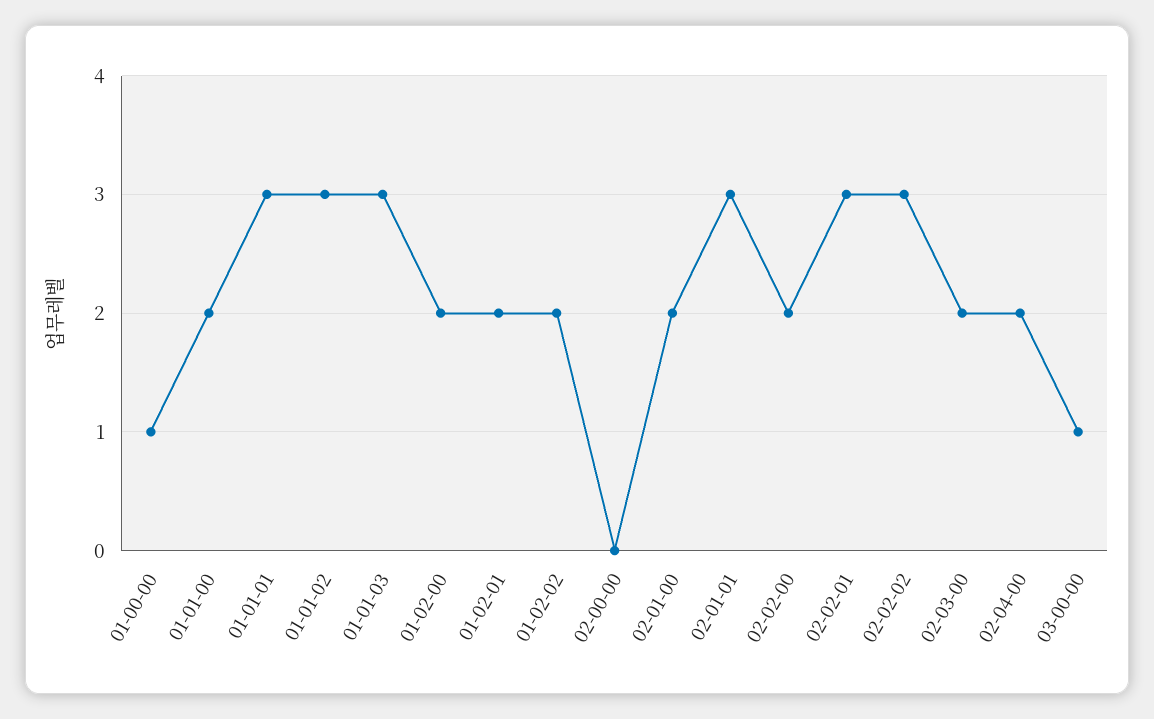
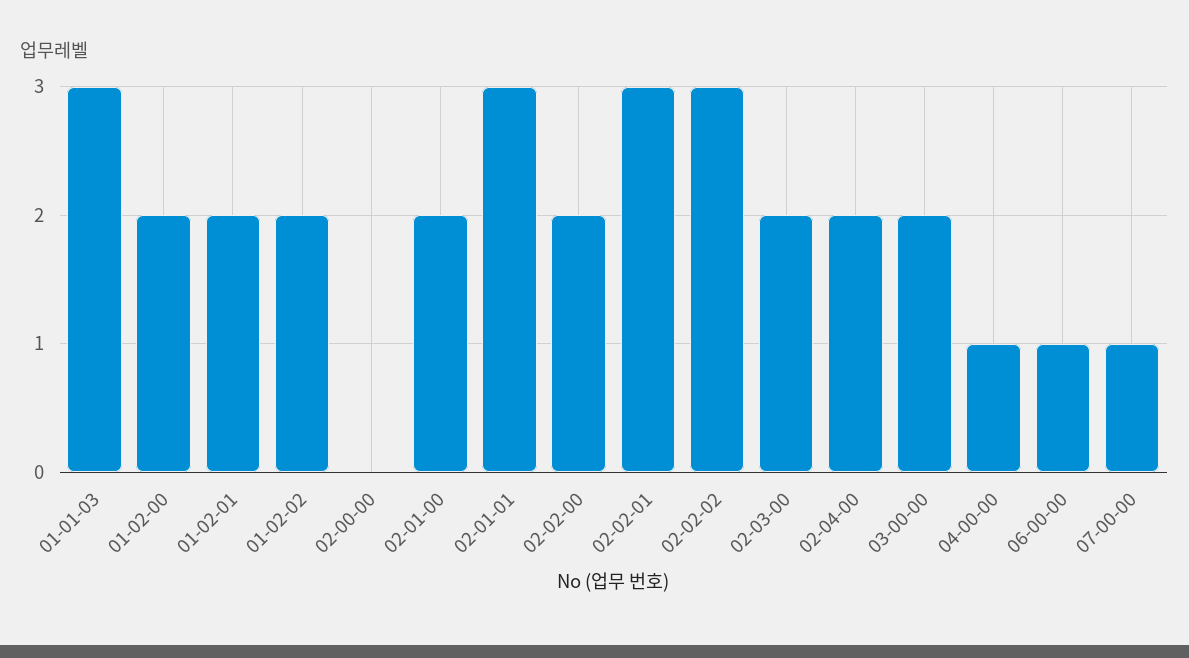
01-00-00: 1 -> none
01-01-00: 2 -> none
01-01-01: 3 -> none
01-01-02: 3 -> none
03-00-00: 1 -> 2
04-00-00: none -> 1
06-00-00: none -> 1
07-00-00: none -> 1

